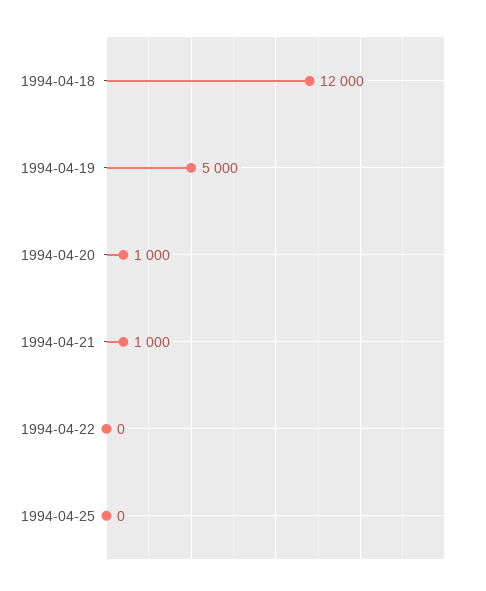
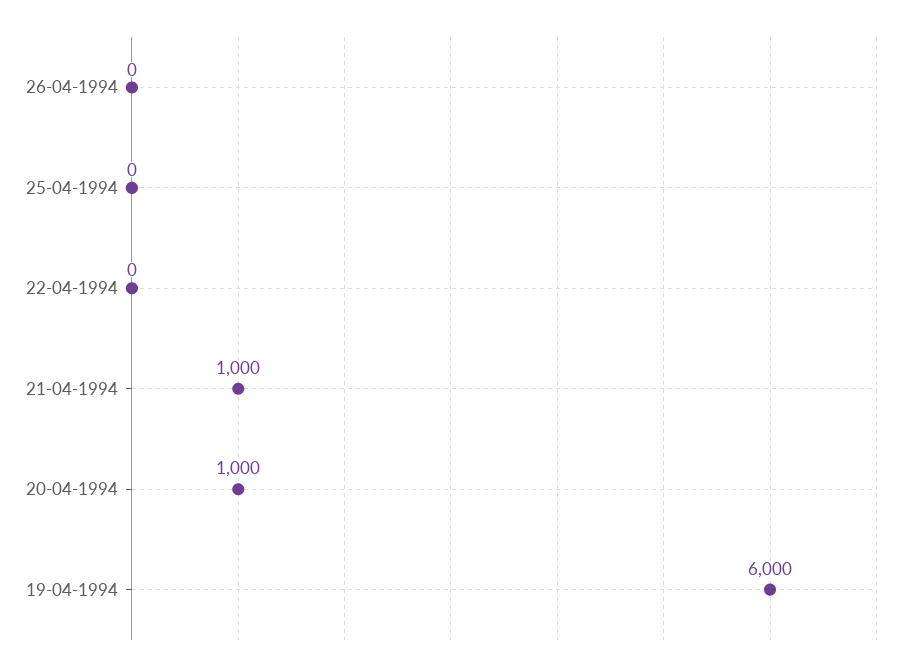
1994-04-18: 12000 -> none
1994-04-19: 5000 -> 6000
26-04-1994: none -> 0

